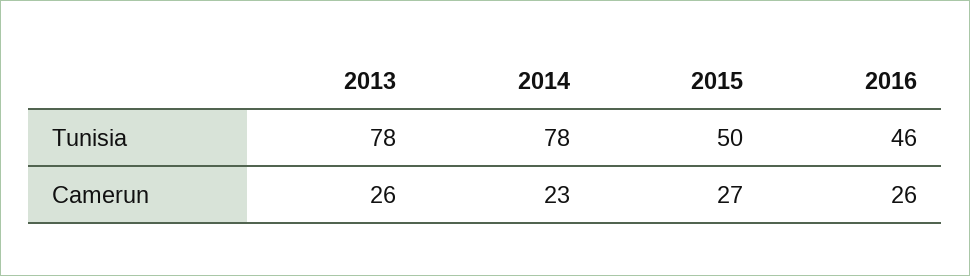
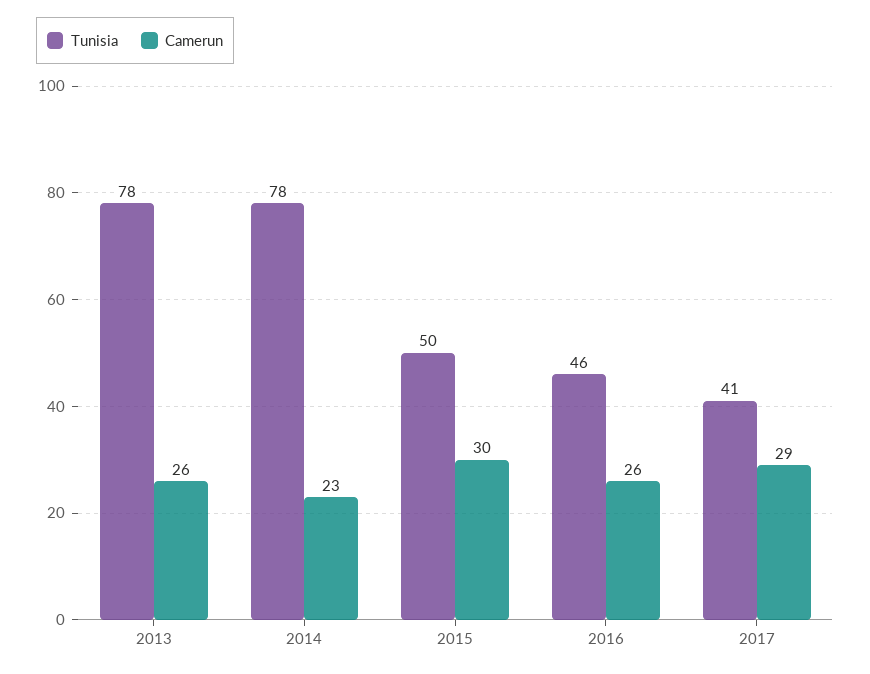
Camerun, 2015: 27 -> 30
Tunisia, 2017: none -> 41
Camerun, 2017: none -> 29

